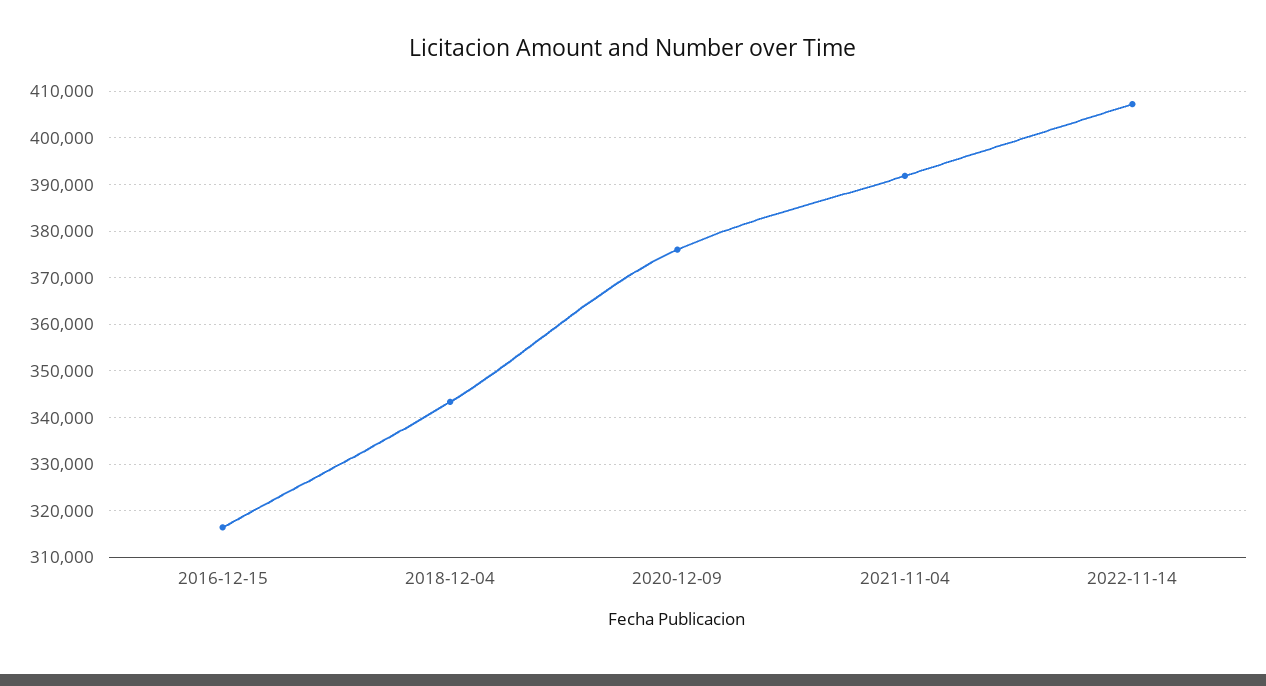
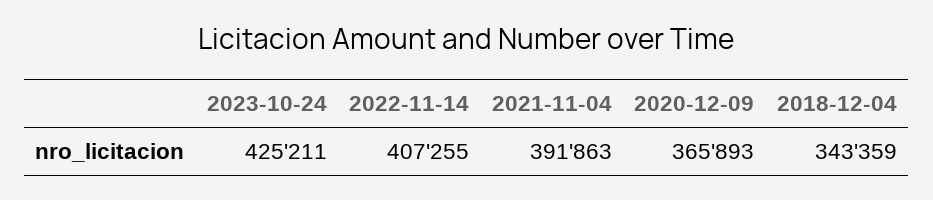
2016-12-15: 316000 -> none
2020-12-09: 376000 -> 365893
2023-10-24: none -> 425211

